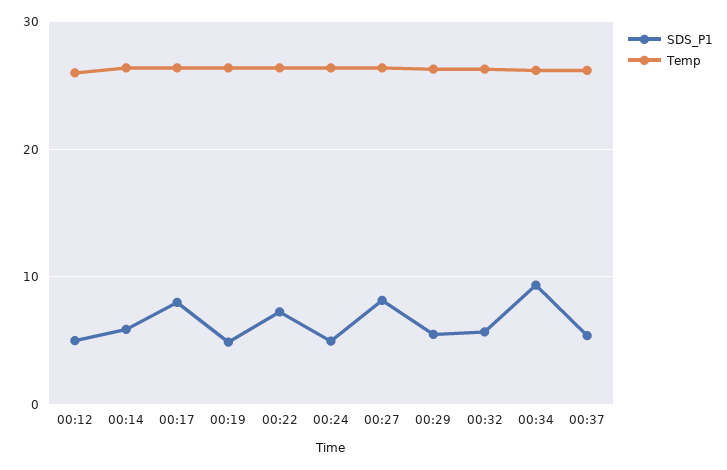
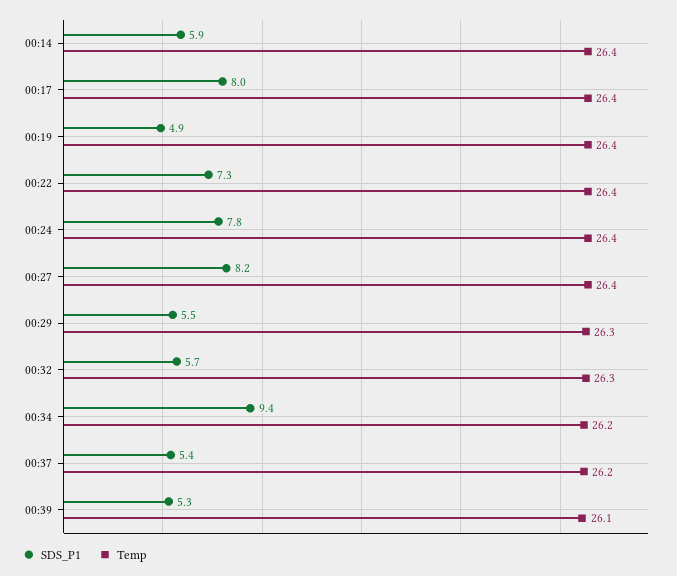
SDS_P1, 00:12: 5 -> none
Temp, 00:12: 26 -> none
SDS_P1, 00:24: 5 -> 7.8
SDS_P1, 00:39: none -> 5.3
Temp, 00:39: none -> 26.1

